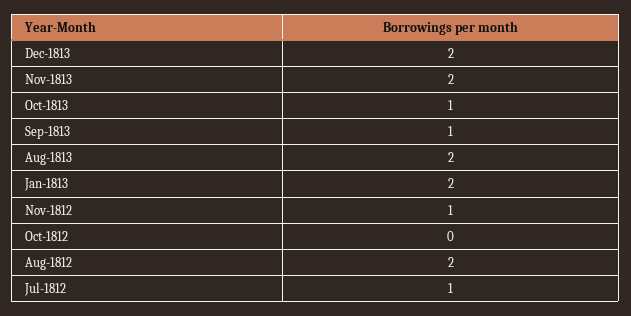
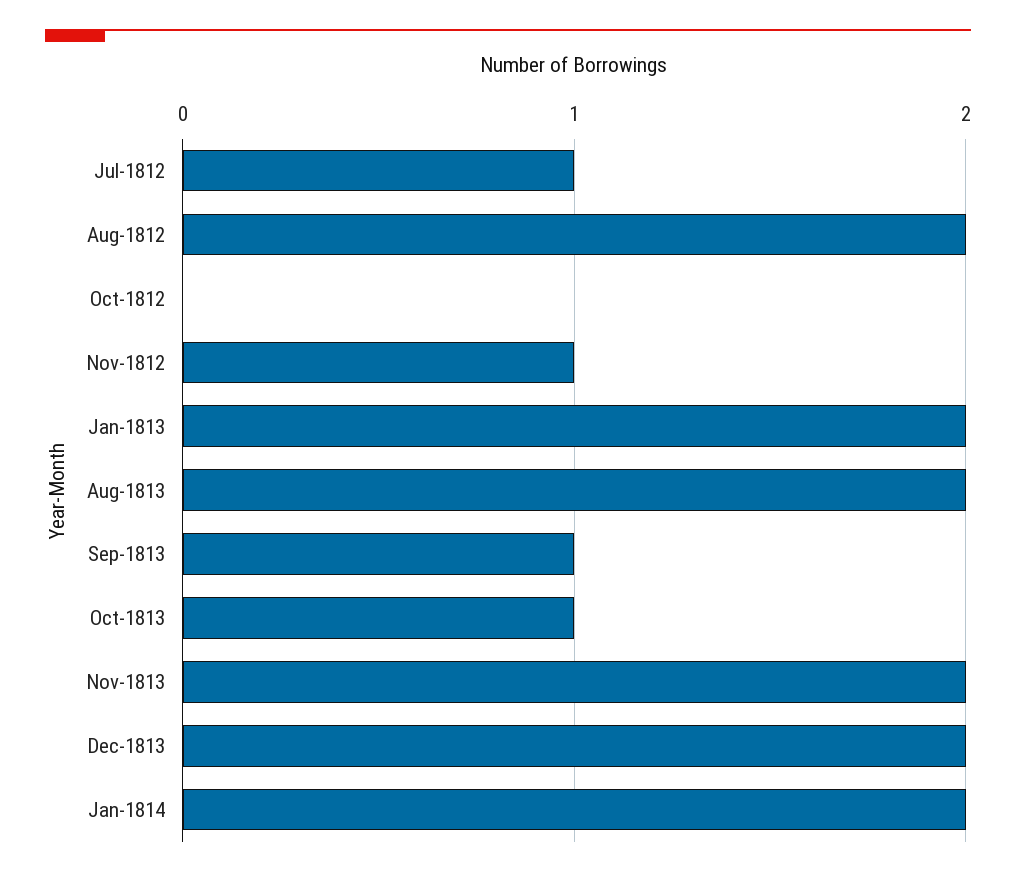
Jan-1814: none -> 2

